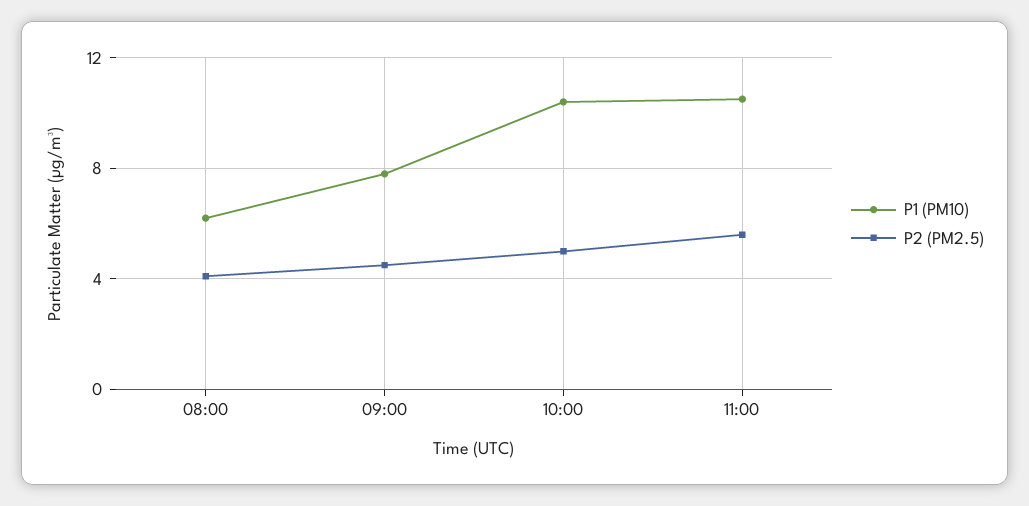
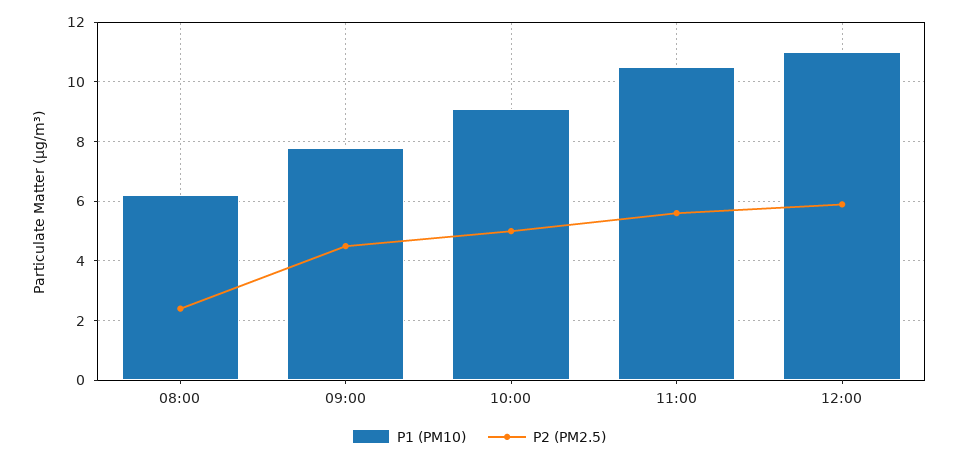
P2 (PM2.5), 08:00: 4 -> 2.5
P1 (PM10), 10:00: 10.5 -> 9
P1 (PM10), 12:00: none -> 11
P2 (PM2.5), 12:00: none -> 6

